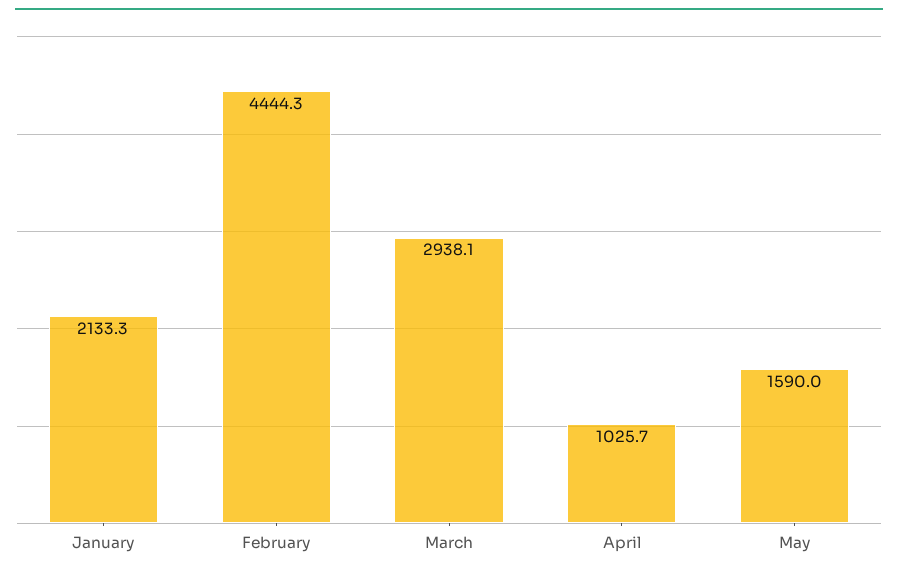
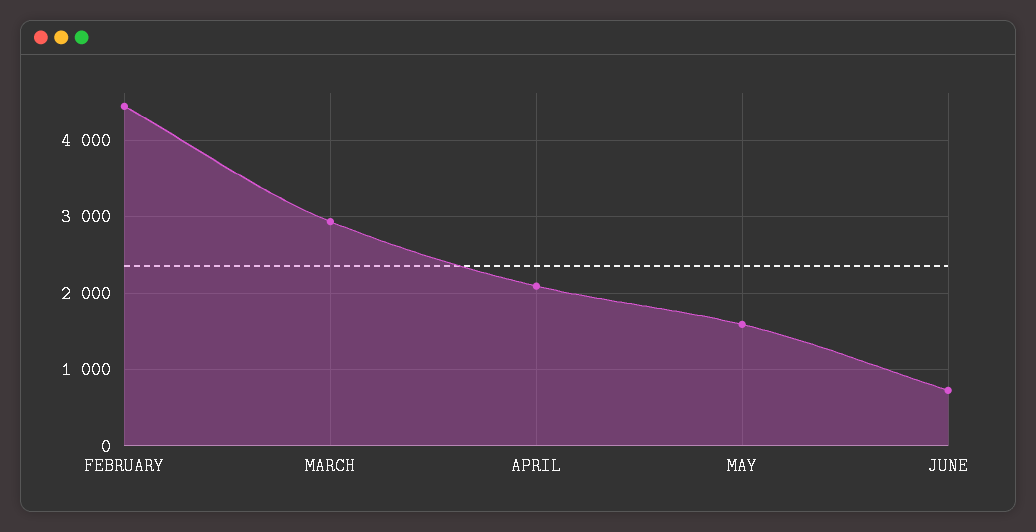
January: 2133.3 -> none
April: 1025.7 -> 2100
JUNE: none -> 700

